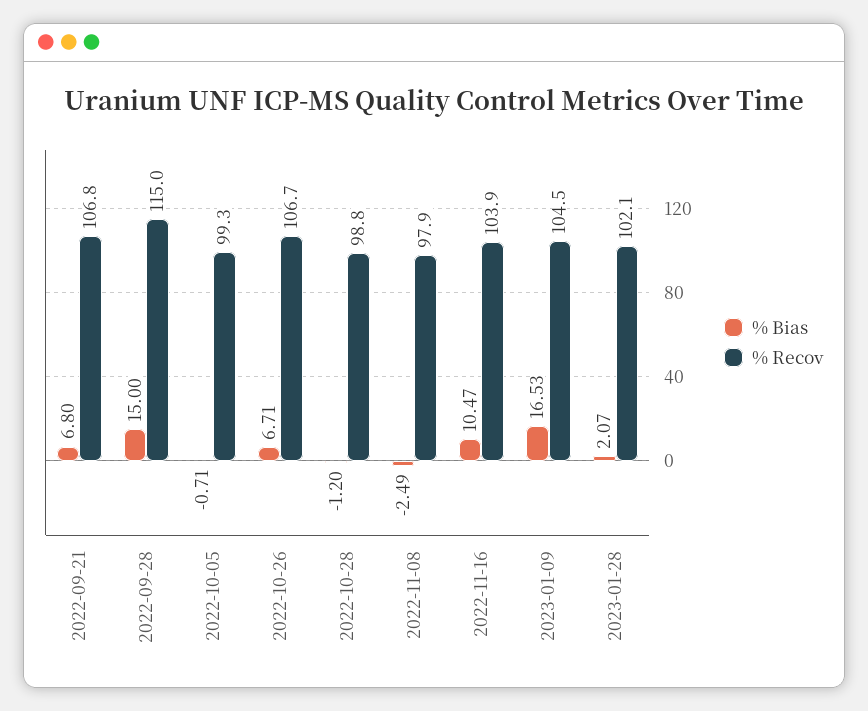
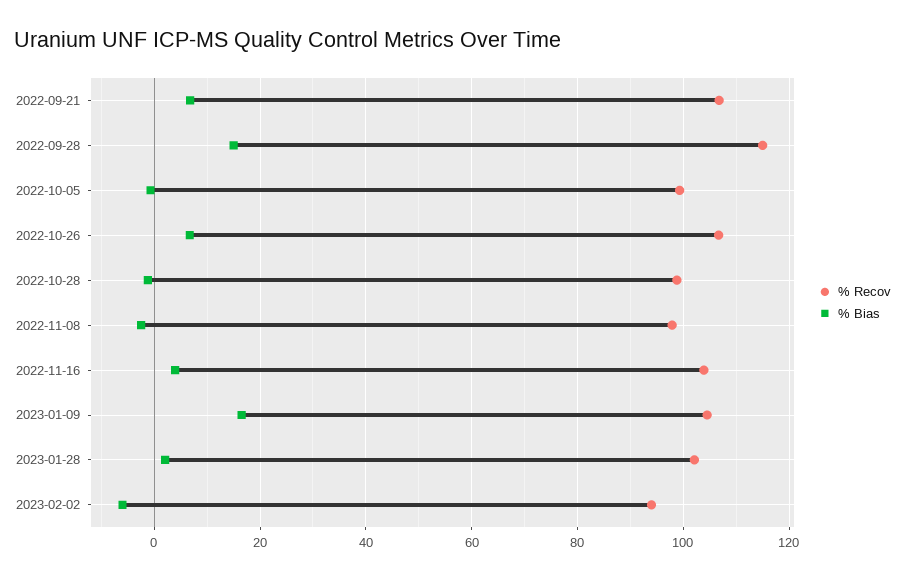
% Bias, 2022-11-16: 10.47 -> 4
% Recov, 2023-02-02: none -> 94
% Bias, 2023-02-02: none -> -6

